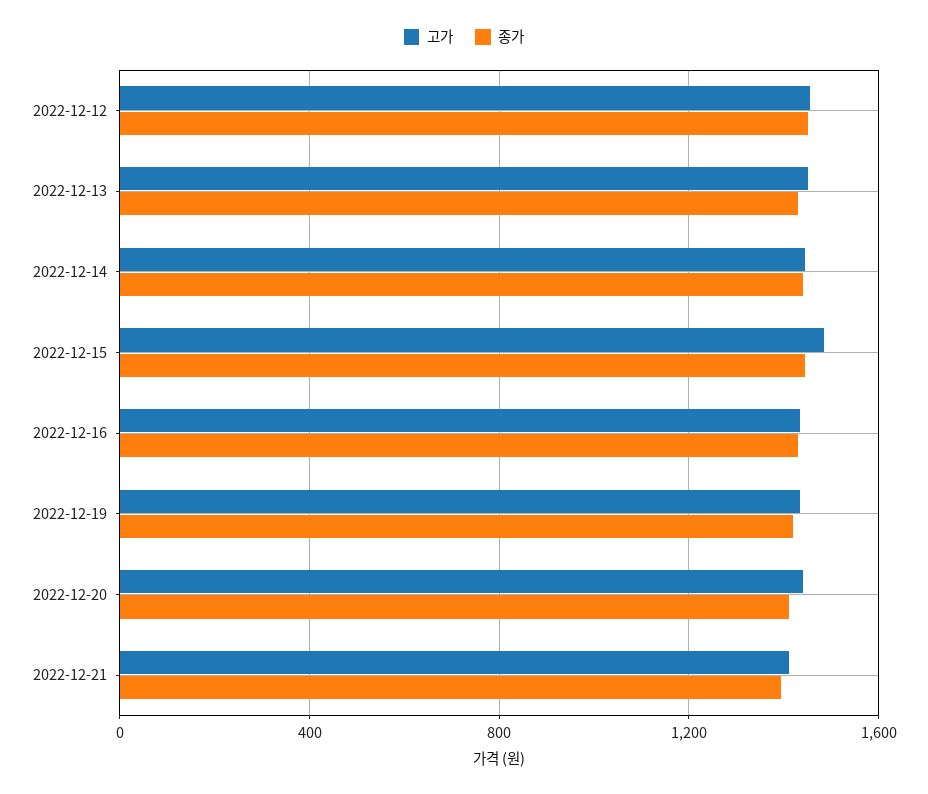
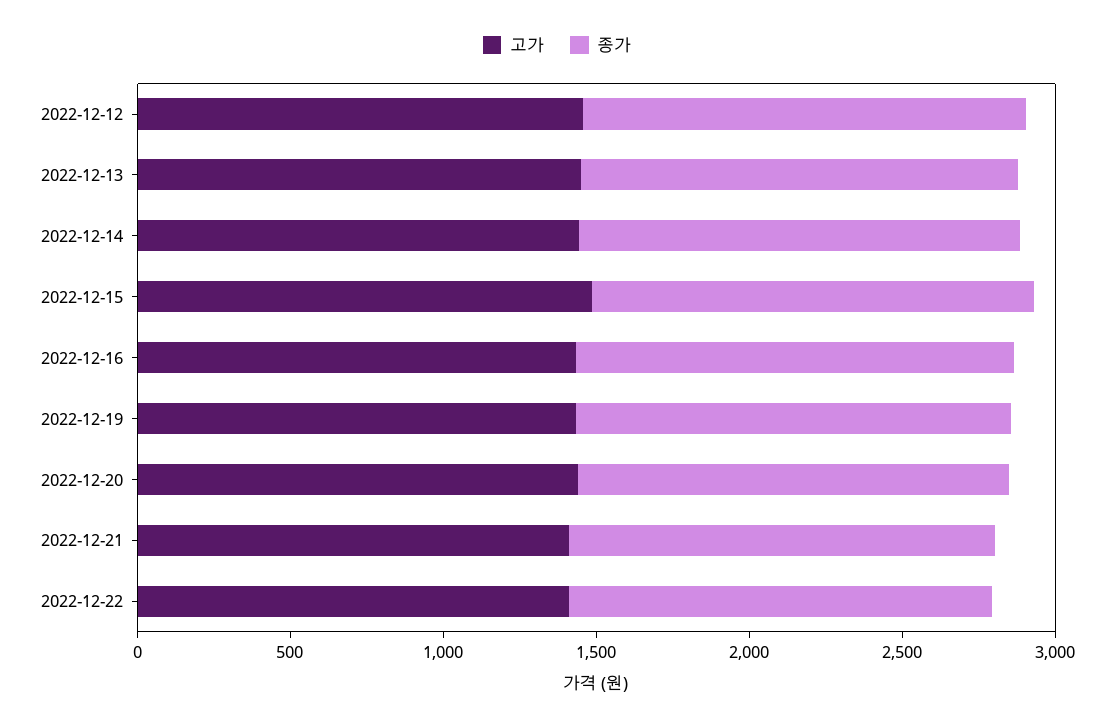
고가, 2022-12-22: none -> 1400
종가, 2022-12-22: none -> 1400

